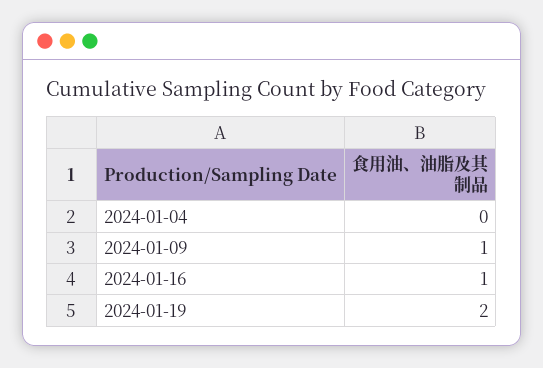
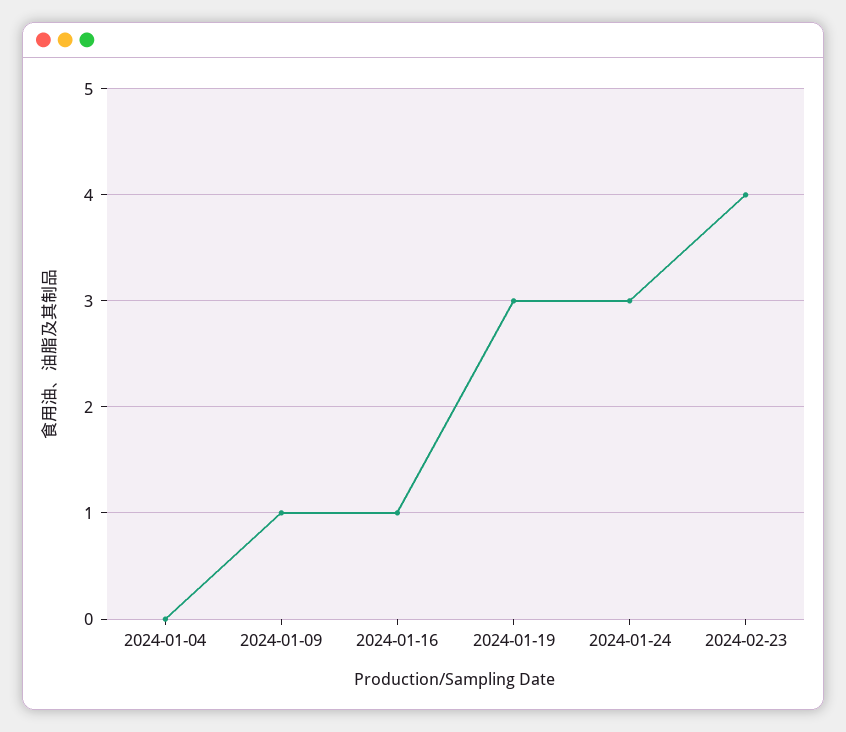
2024-01-19: 2 -> 3
2024-01-24: none -> 3
2024-02-23: none -> 4

